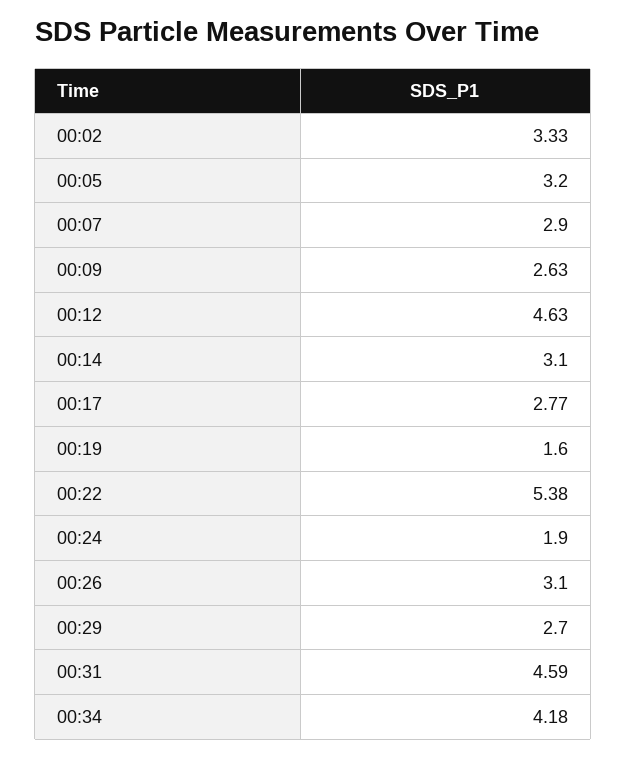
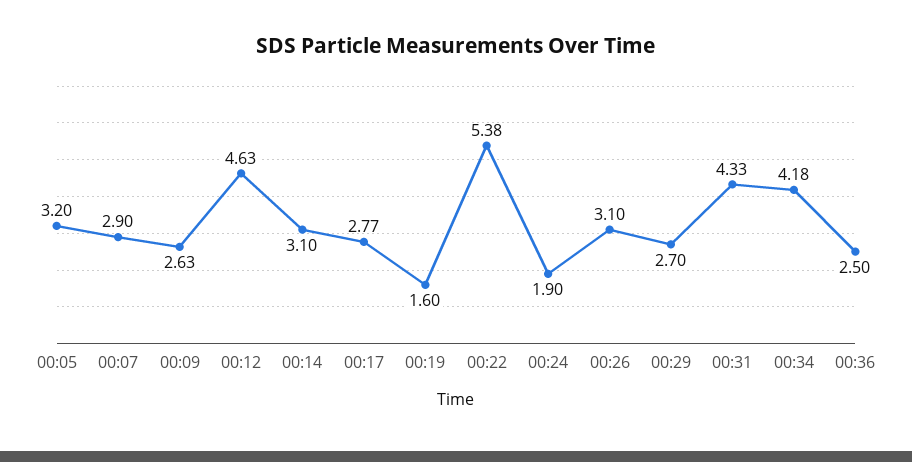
00:02: 3.33 -> none
00:31: 4.59 -> 4.33
00:36: none -> 2.5

